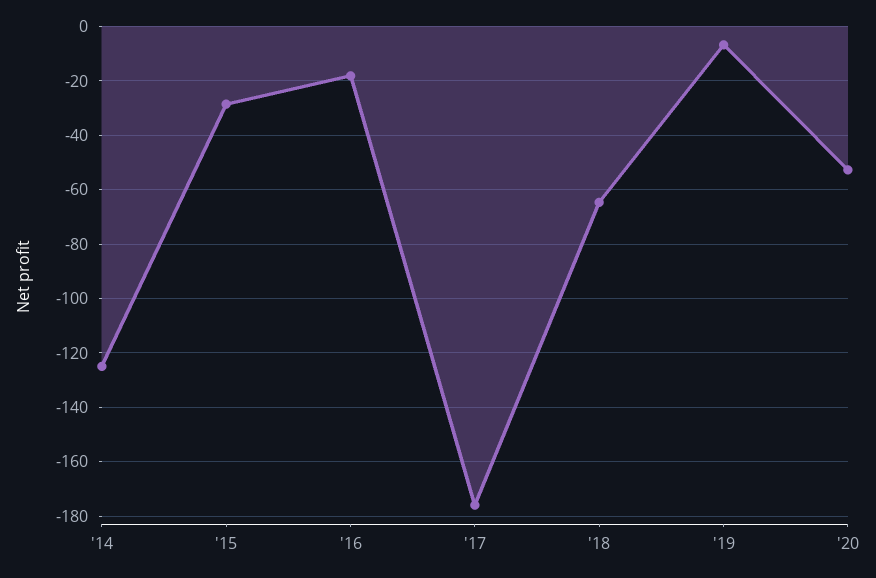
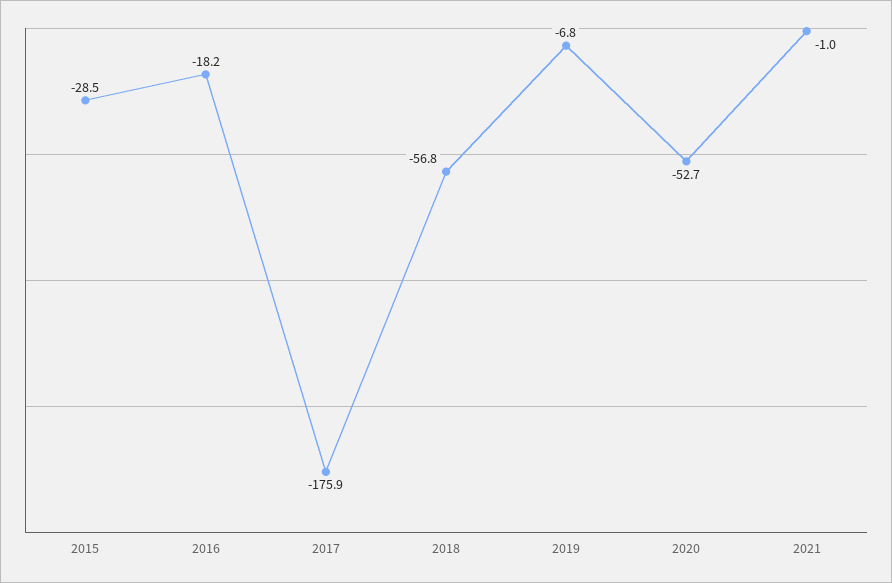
'14: -125 -> none
'18: -65 -> -56.8
2021: none -> -1

